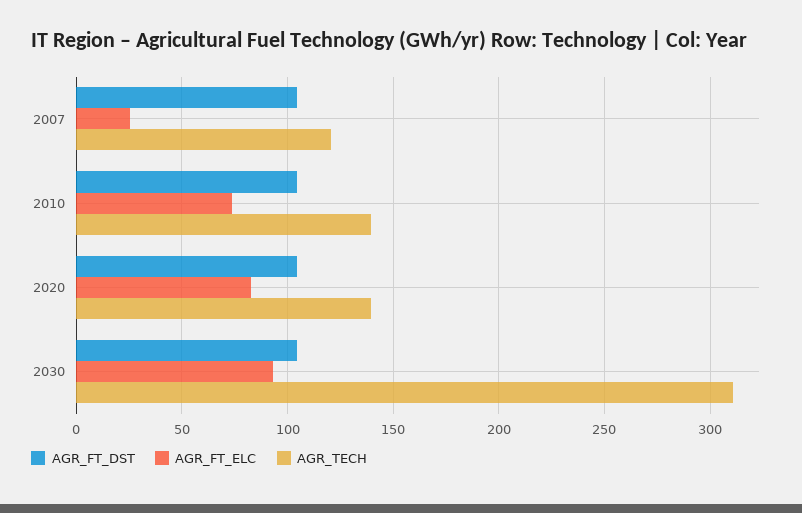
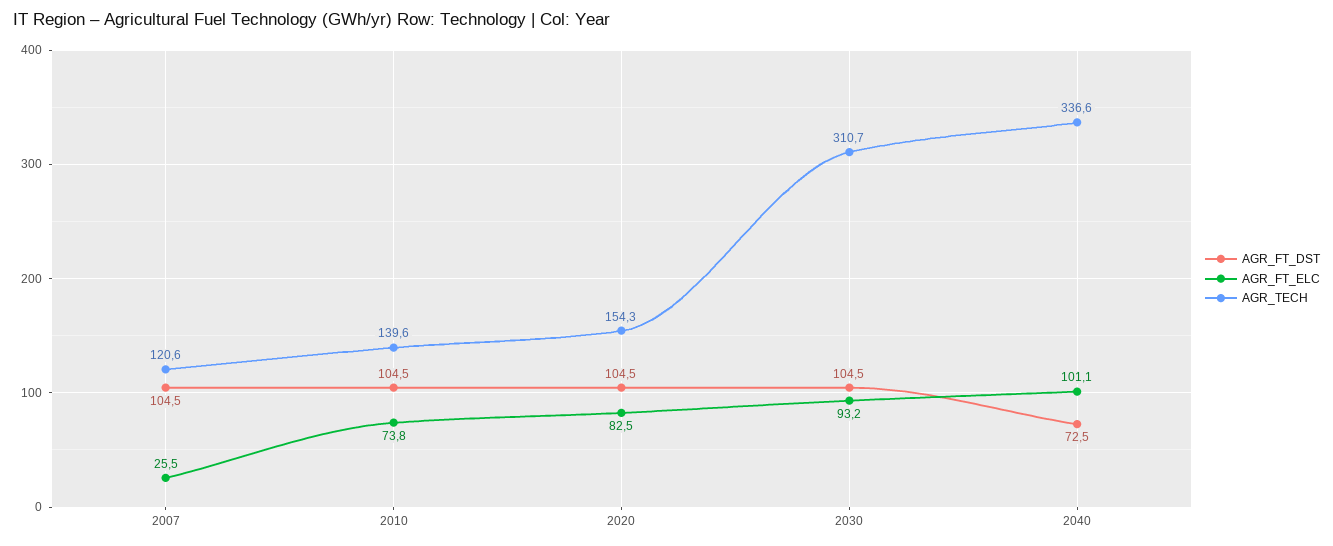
AGR_TECH, 2020: 140 -> 154.3
AGR_FT_DST, 2040: none -> 72.5
AGR_FT_ELC, 2040: none -> 101.1
AGR_TECH, 2040: none -> 336.6

